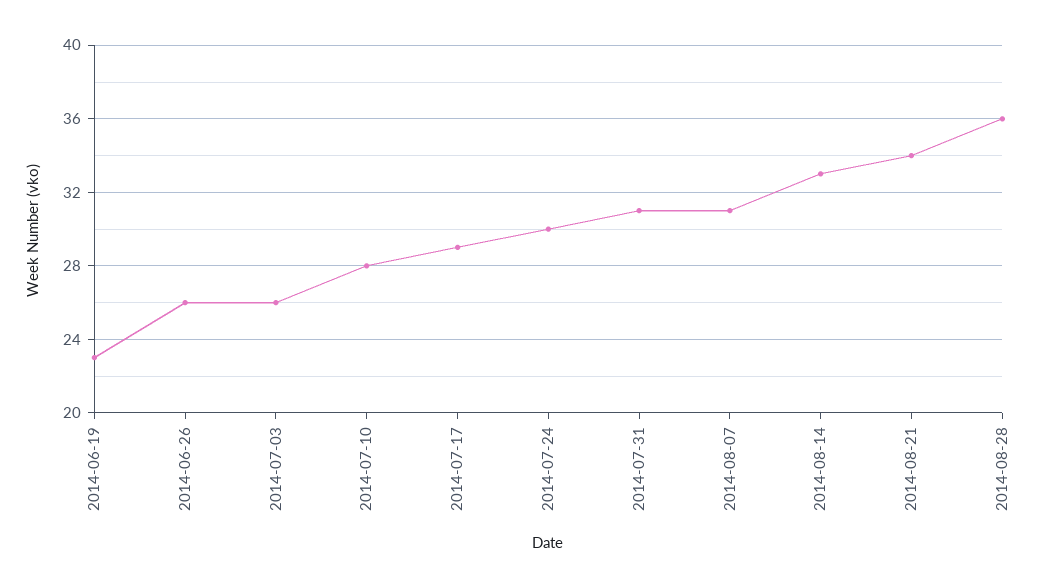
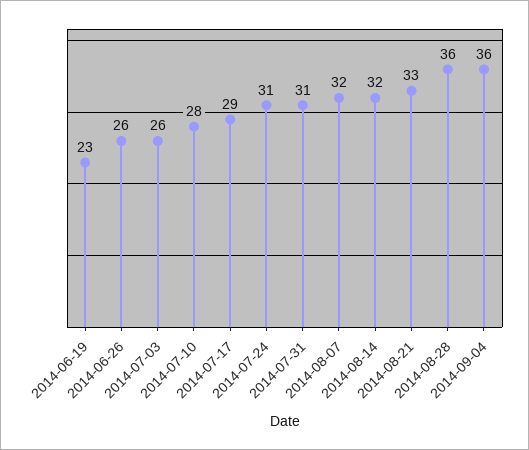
2014-07-24: 30 -> 31
2014-08-07: 31 -> 32
2014-08-14: 33 -> 32
2014-08-21: 34 -> 33
2014-09-04: none -> 36

